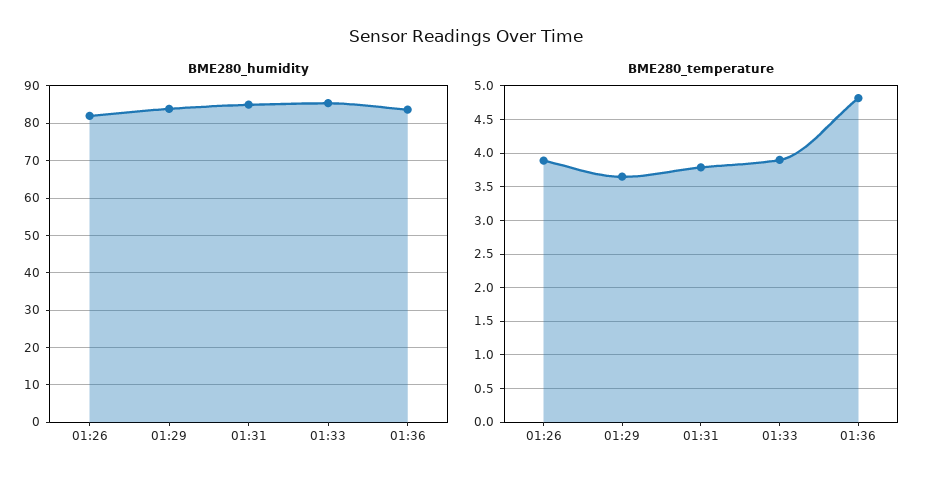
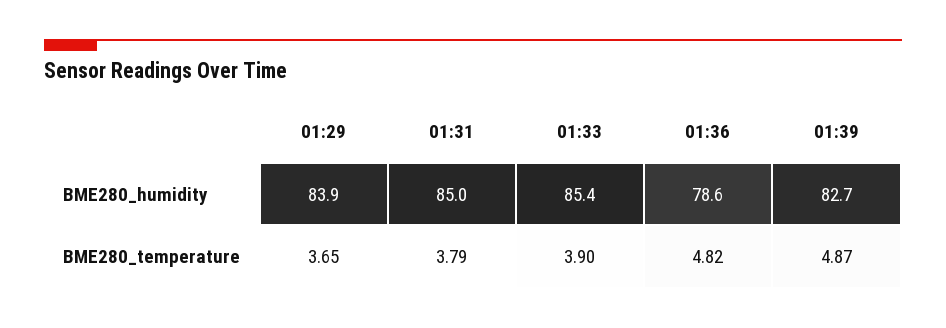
BME280_humidity, 01:26: 82 -> none
BME280_humidity, 01:36: 84 -> 78.6
BME280_temperature, 01:26: 3.9 -> none
BME280_humidity, 01:39: none -> 82.7
BME280_temperature, 01:39: none -> 4.87

